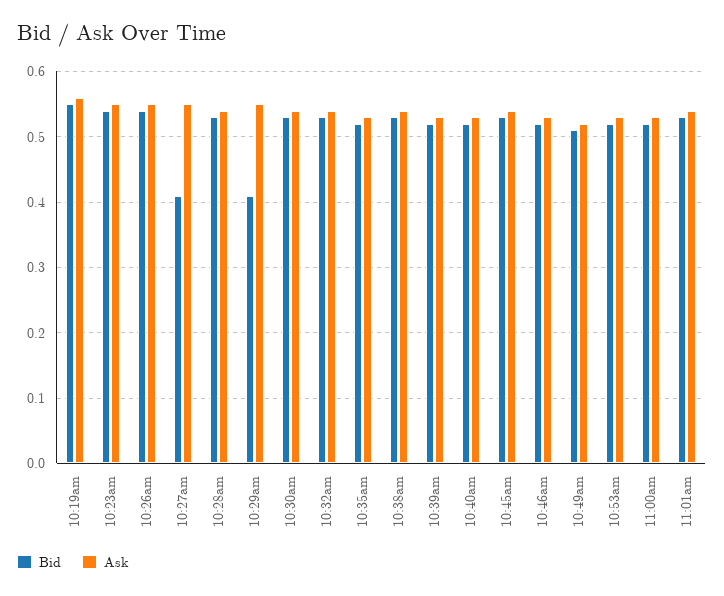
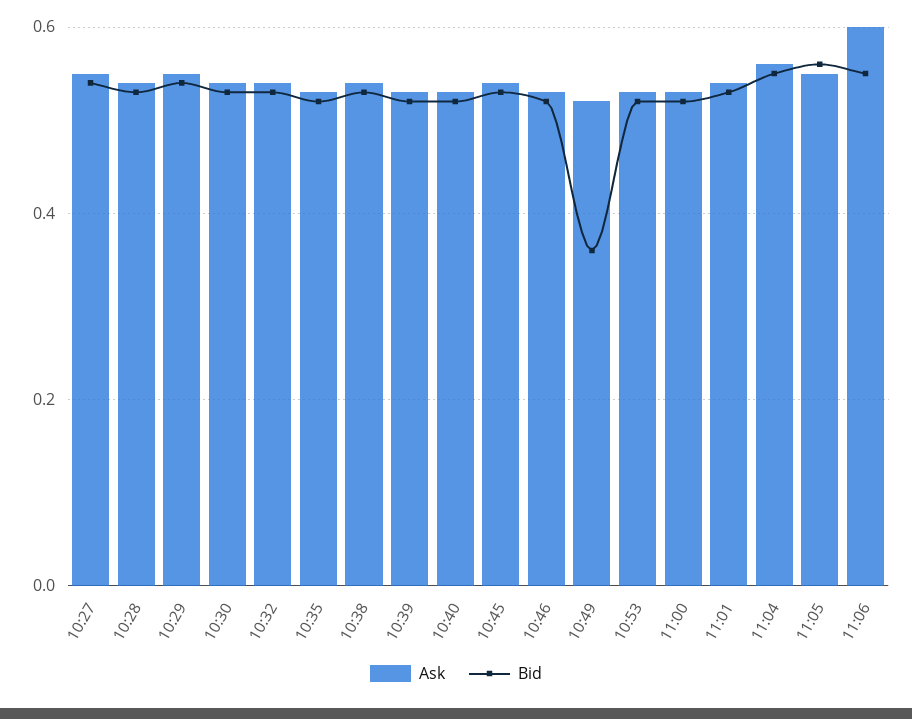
Bid, 10:19am: 0.55 -> none
Ask, 10:19am: 0.56 -> none
Bid, 10:23am: 0.54 -> none
Ask, 10:23am: 0.55 -> none
Bid, 10:26am: 0.54 -> none
Ask, 10:26am: 0.55 -> none
Bid, 10:27am: 0.41 -> 0.55
Bid, 10:29am: 0.41 -> 0.55
Bid, 10:49am: 0.51 -> 0.35
Ask, 11:04: none -> 0.55
Bid, 11:04: none -> 0.55
Ask, 11:05: none -> 0.55
Bid, 11:05: none -> 0.55
Ask, 11:06: none -> 0.6
Bid, 11:06: none -> 0.55

